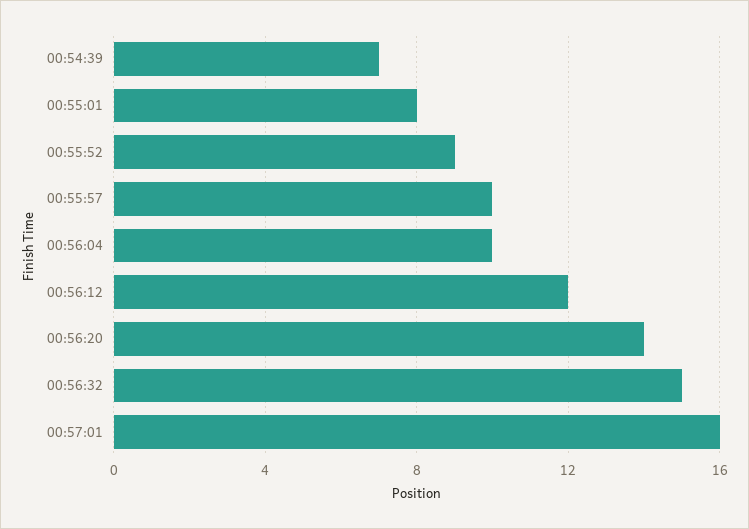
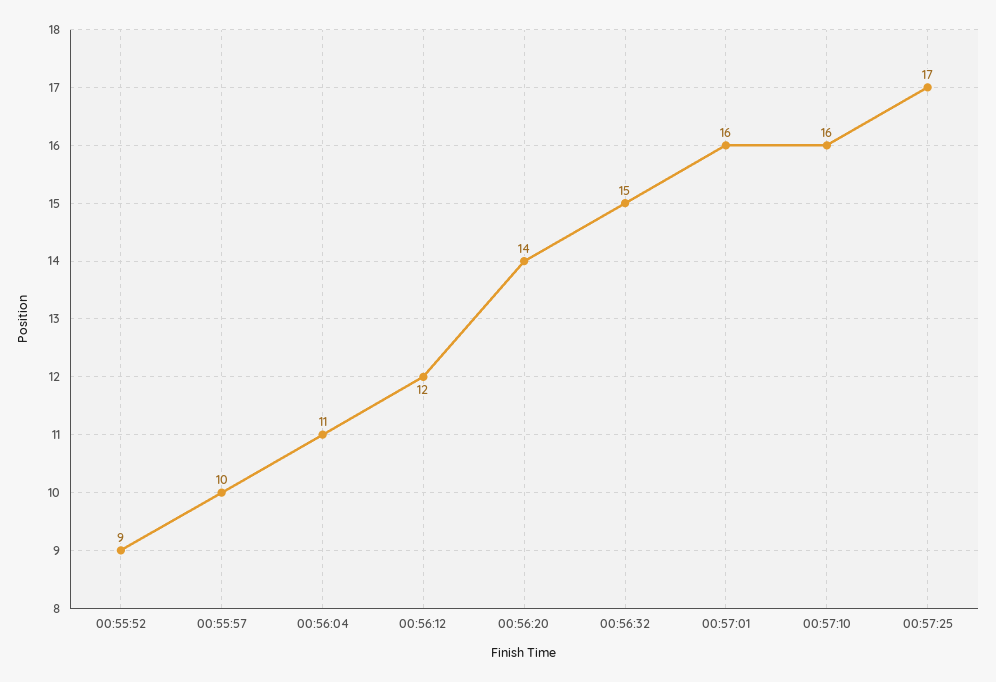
00:54:39: 7 -> none
00:55:01: 8 -> none
00:56:04: 10 -> 11
00:57:10: none -> 16
00:57:25: none -> 17

